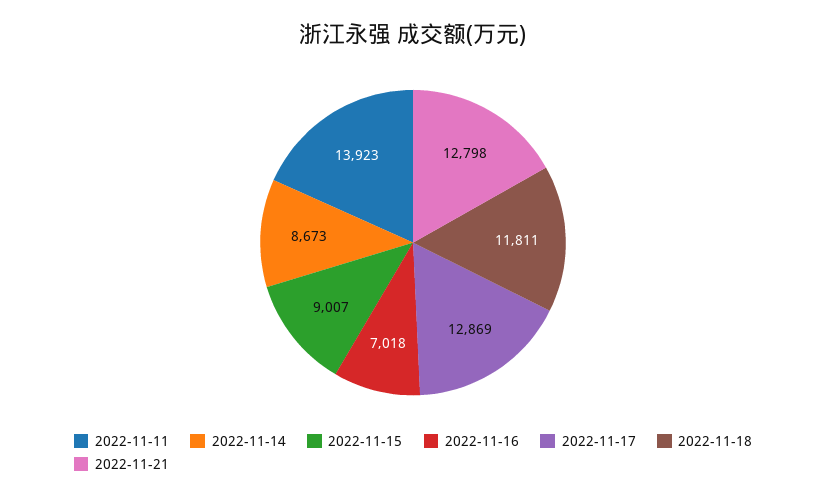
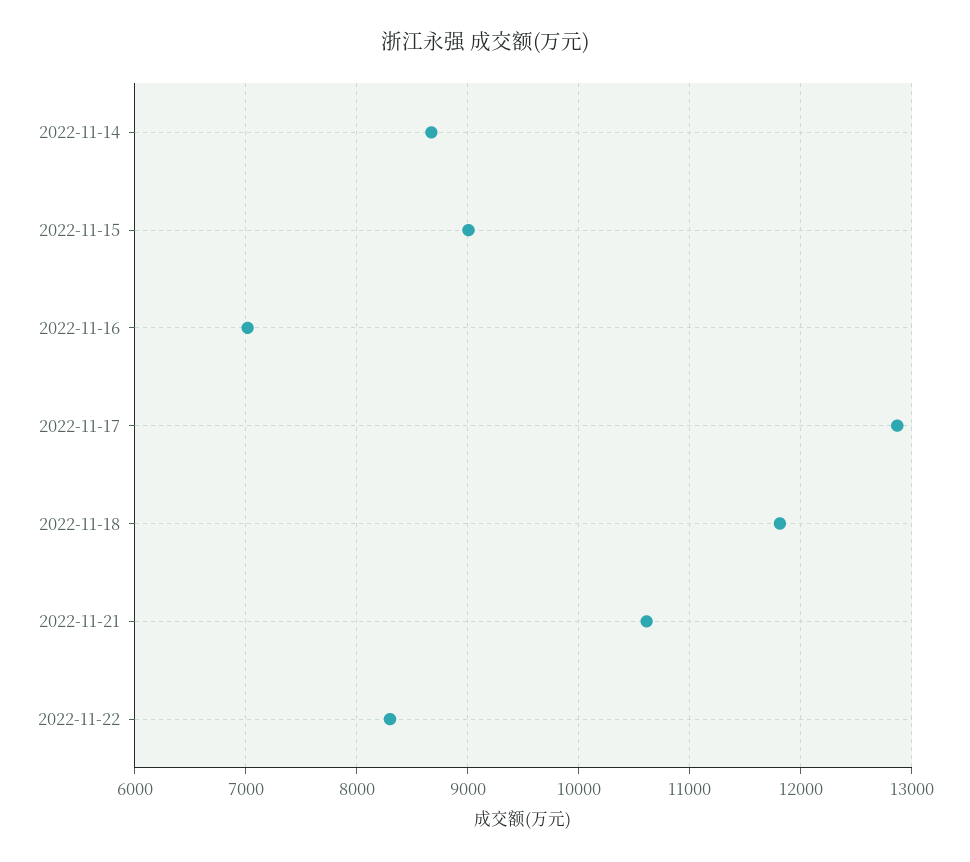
2022-11-11: 13923 -> none
2022-11-21: 12798 -> 10600
2022-11-22: none -> 8300

